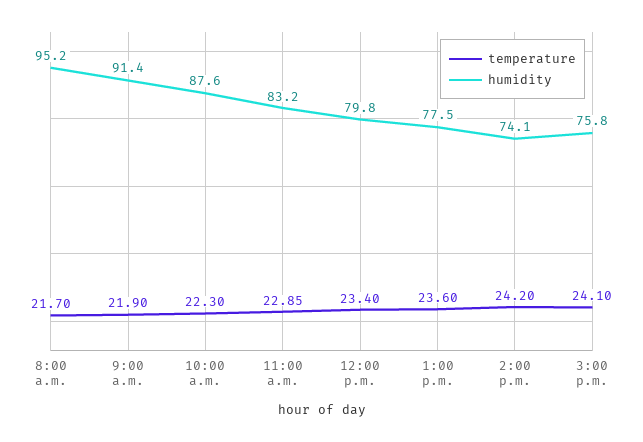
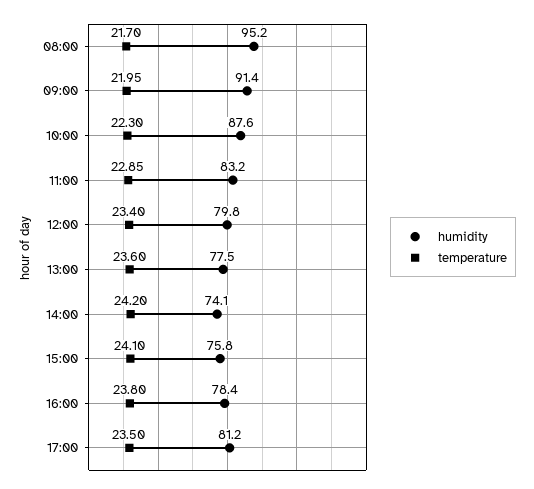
temperature, 9:00 a.m.: 21.9 -> 21.95
humidity, 16:00: none -> 78.4
temperature, 16:00: none -> 23.8
humidity, 17:00: none -> 81.2
temperature, 17:00: none -> 23.5

